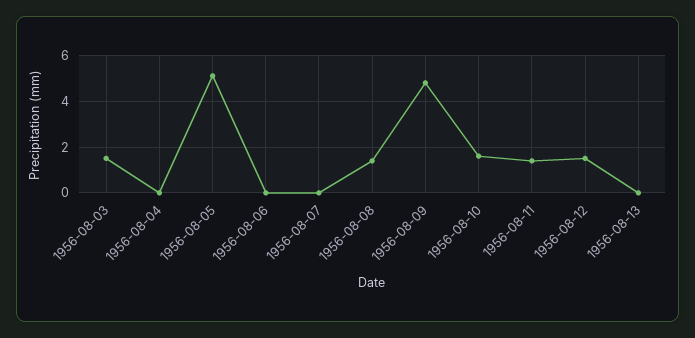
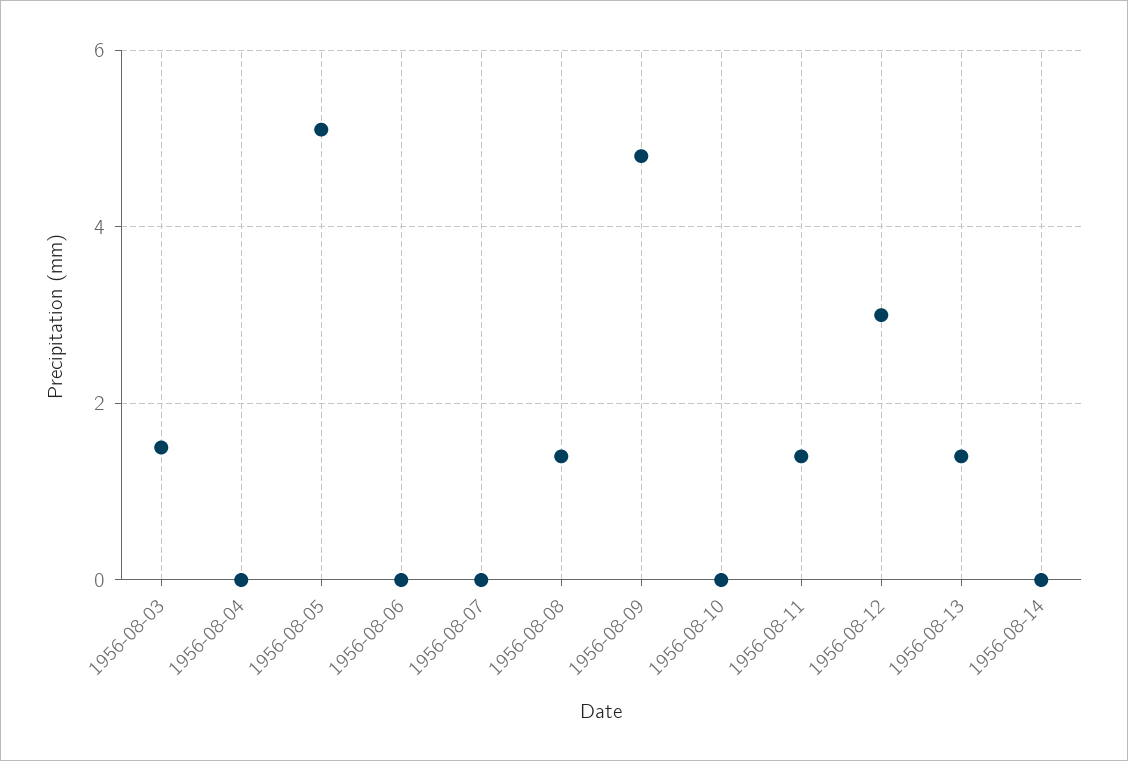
1956-08-10: 1.5 -> 0
1956-08-12: 1.5 -> 3
1956-08-13: 0 -> 1.5
1956-08-14: none -> 0

